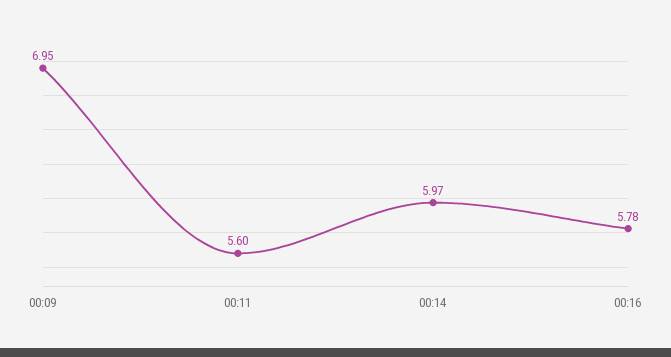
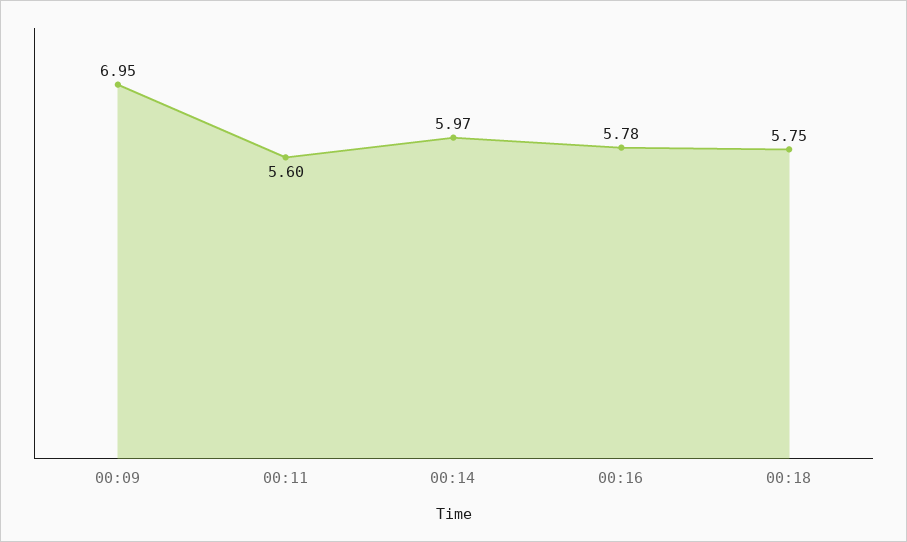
00:18: none -> 5.75

